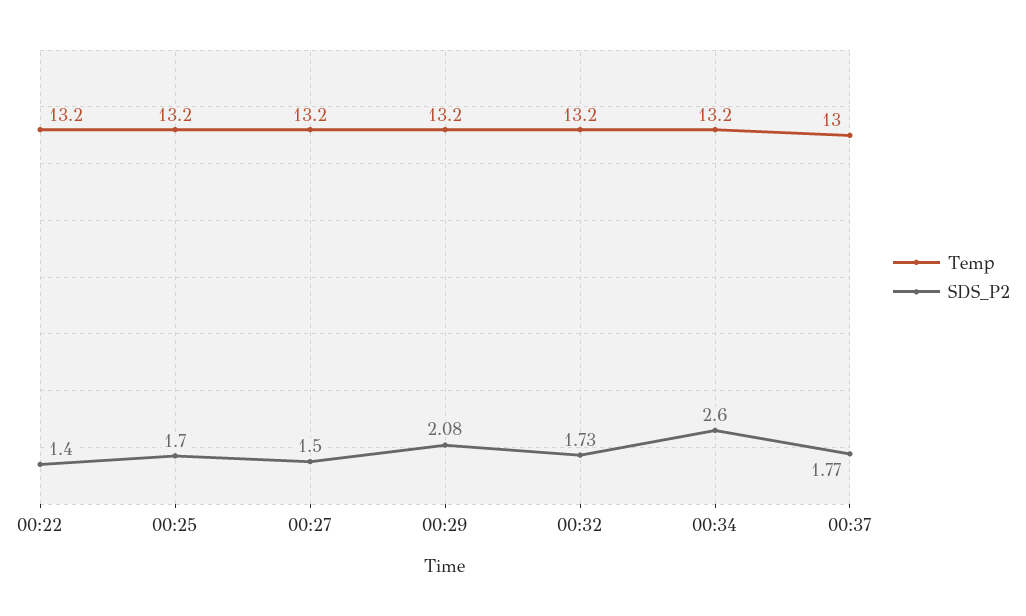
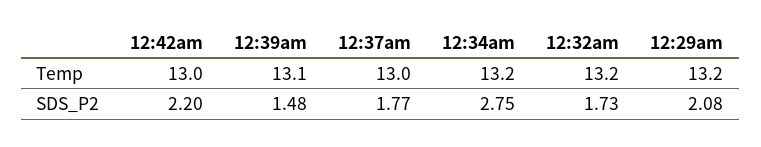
Temp, 00:22: 13.2 -> none
SDS_P2, 00:22: 1.4 -> none
Temp, 00:25: 13.2 -> none
SDS_P2, 00:25: 1.7 -> none
Temp, 00:27: 13.2 -> none
SDS_P2, 00:27: 1.5 -> none
SDS_P2, 00:34: 2.6 -> 2.75
Temp, 12:42am: none -> 13
Temp, 12:39am: none -> 13.1
SDS_P2, 12:42am: none -> 2.2
SDS_P2, 12:39am: none -> 1.48

